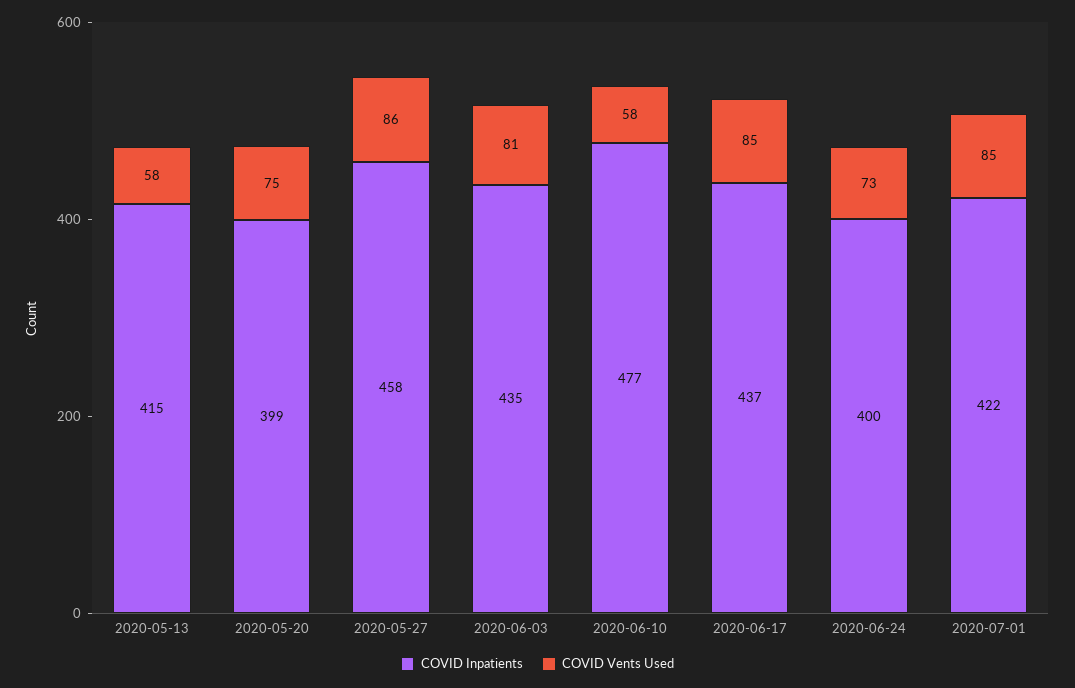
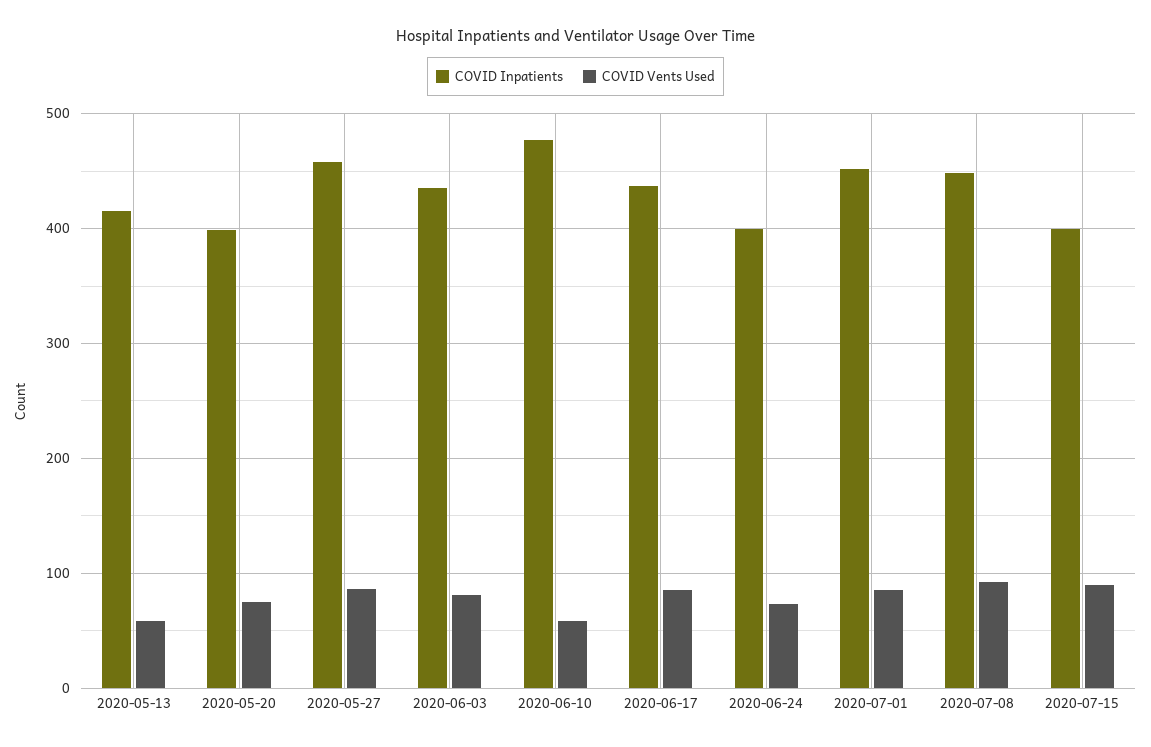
COVID Inpatients, 2020-07-01: 422 -> 450
COVID Inpatients, 2020-07-08: none -> 450
COVID Vents Used, 2020-07-08: none -> 90
COVID Inpatients, 2020-07-15: none -> 400
COVID Vents Used, 2020-07-15: none -> 90

